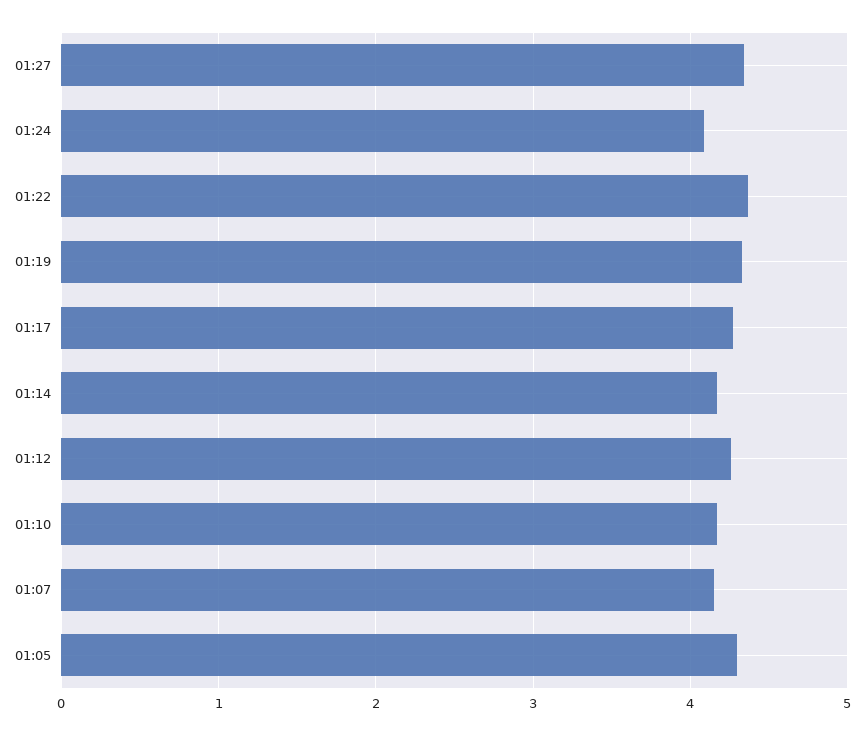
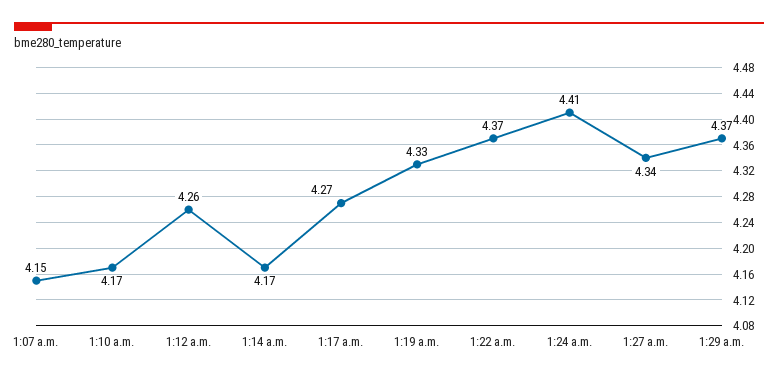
01:24: 4.1 -> 4.41
01:05: 4.3 -> none
1:29 a.m.: none -> 4.37

